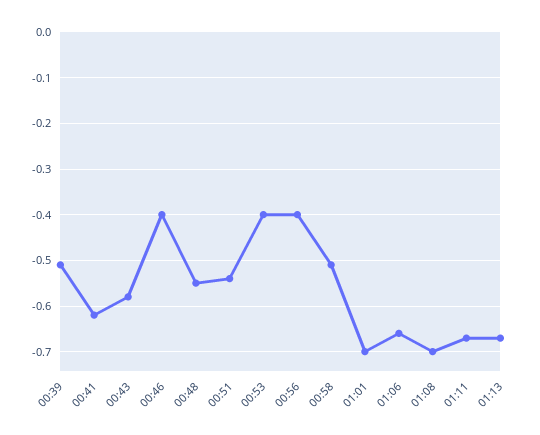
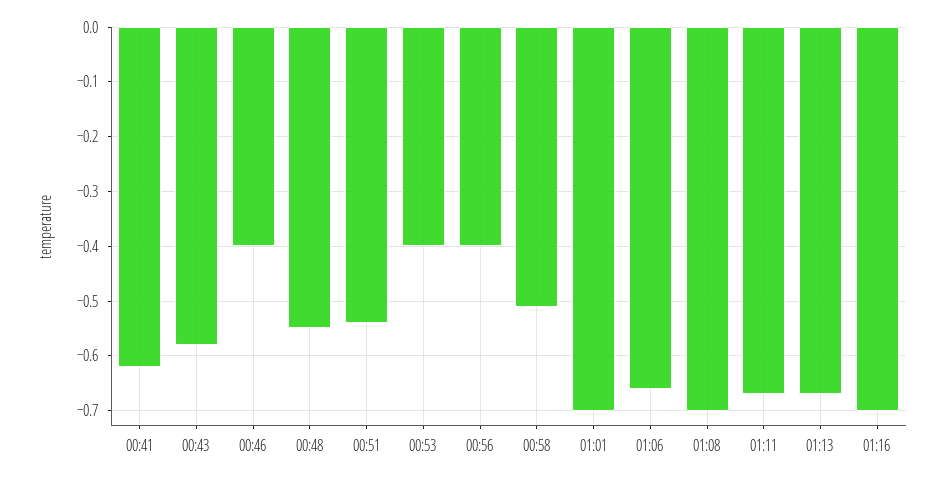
00:39: -0.5 -> none
01:16: none -> -0.7

